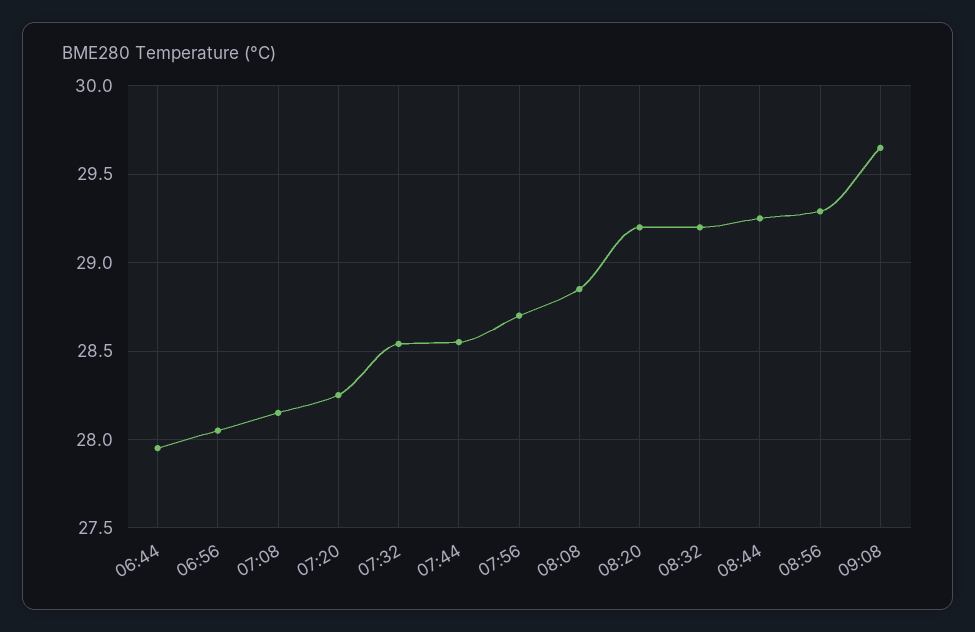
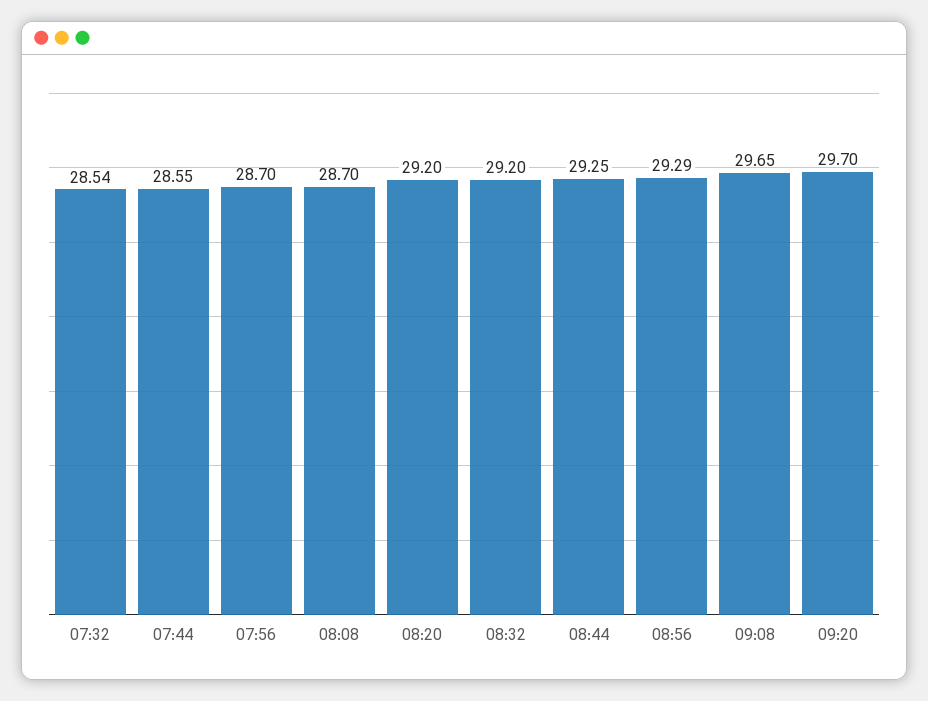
06:44: 27.95 -> none
06:56: 28.05 -> none
07:08: 28.15 -> none
07:20: 28.25 -> none
08:08: 28.85 -> 28.7
09:20: none -> 29.7

